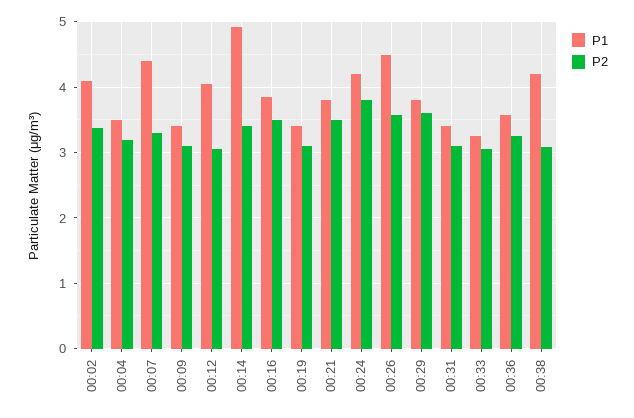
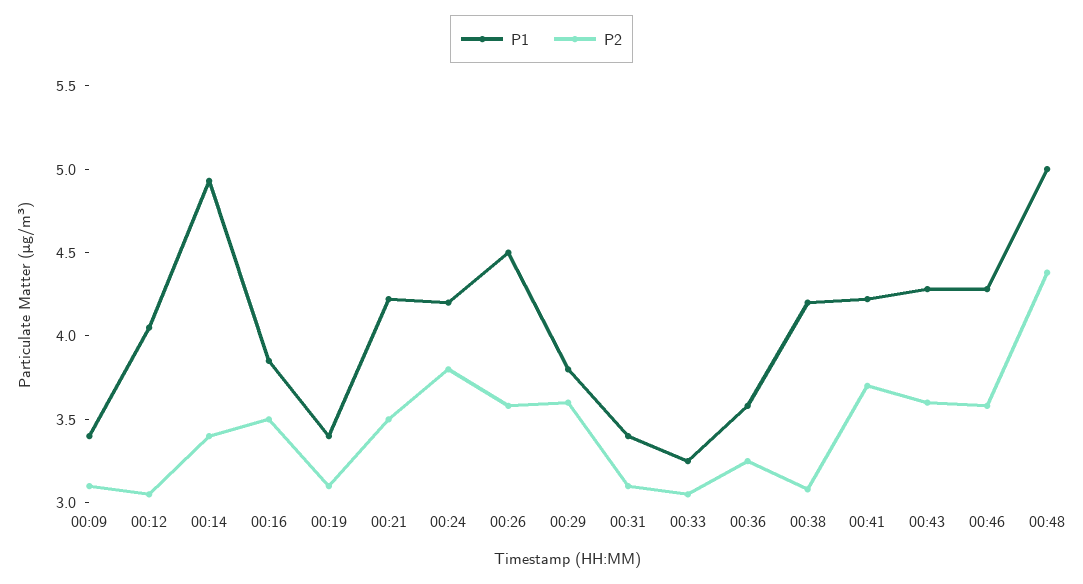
P1, 00:02: 4.1 -> none
P2, 00:02: 3.4 -> none
P1, 00:04: 3.5 -> none
P2, 00:04: 3.2 -> none
P1, 00:07: 4.4 -> none
P2, 00:07: 3.3 -> none
P1, 00:21: 3.8 -> 4.2
P1, 00:41: none -> 4.2
P2, 00:41: none -> 3.7
P1, 00:43: none -> 4.3
P2, 00:43: none -> 3.6
P1, 00:46: none -> 4.3
P2, 00:46: none -> 3.6
P1, 00:48: none -> 5
P2, 00:48: none -> 4.4

